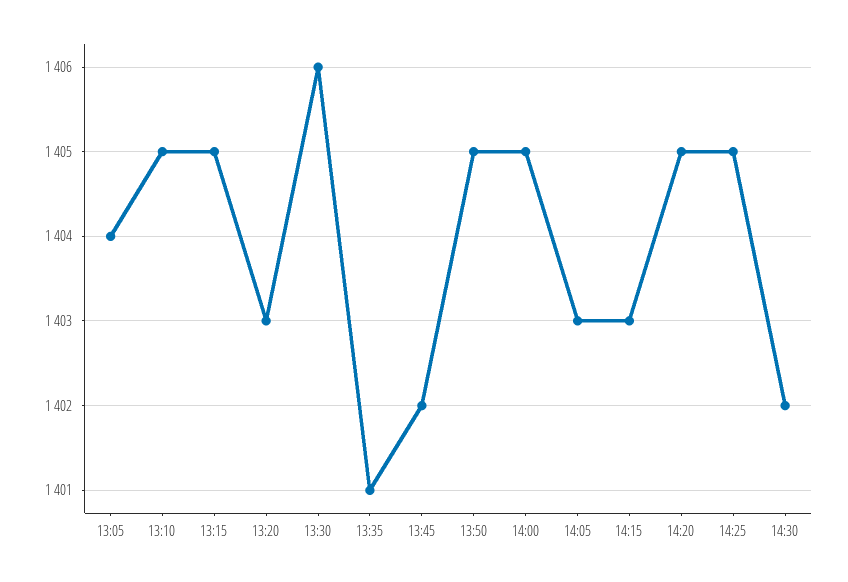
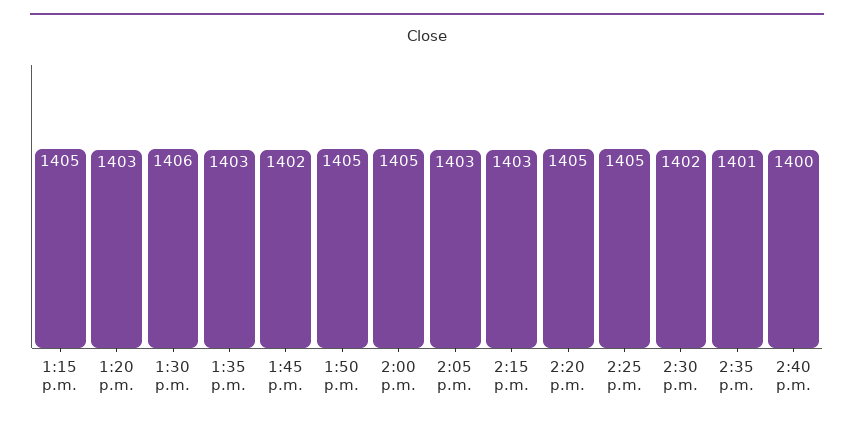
13:05: 1404 -> none
13:10: 1405 -> none
13:35: 1401 -> 1403
2:35 p.m.: none -> 1401
2:40 p.m.: none -> 1400

